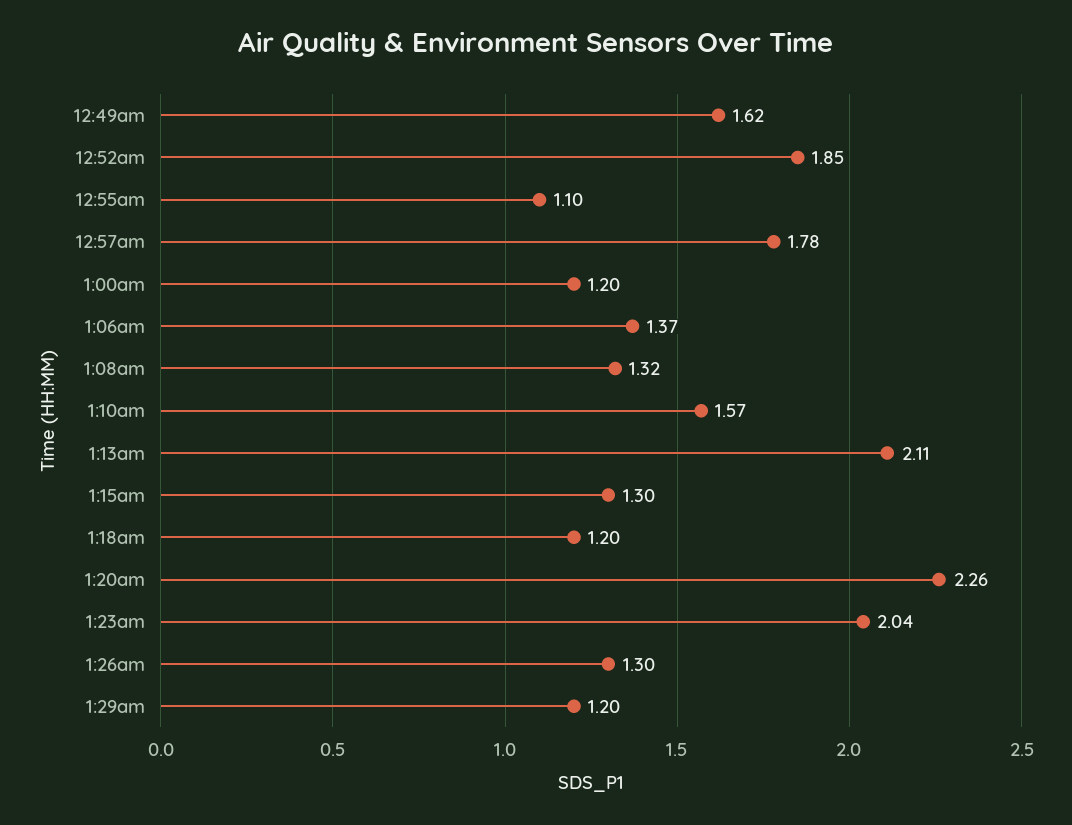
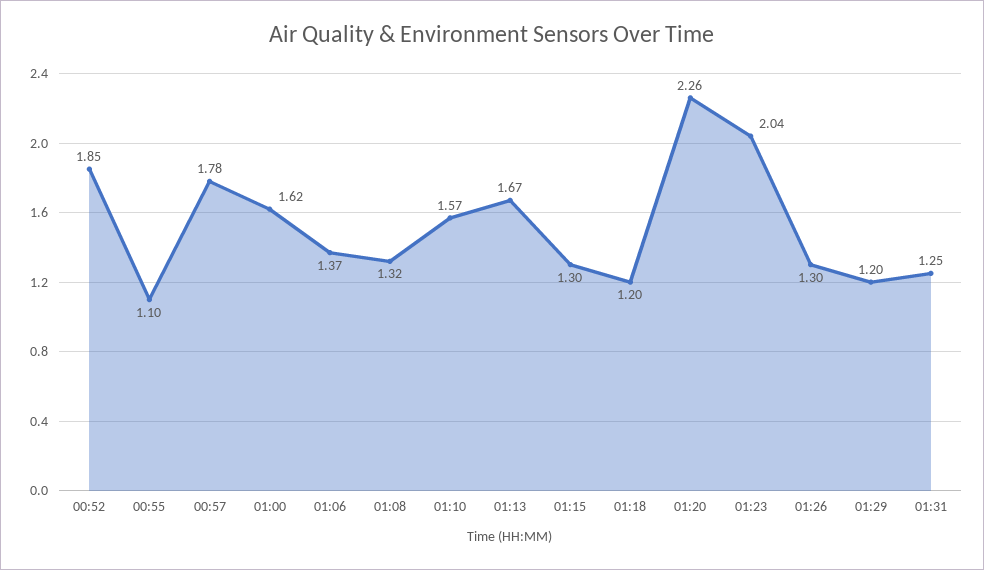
12:49am: 1.62 -> none
1:00am: 1.2 -> 1.62
1:13am: 2.11 -> 1.67
01:31: none -> 1.25

